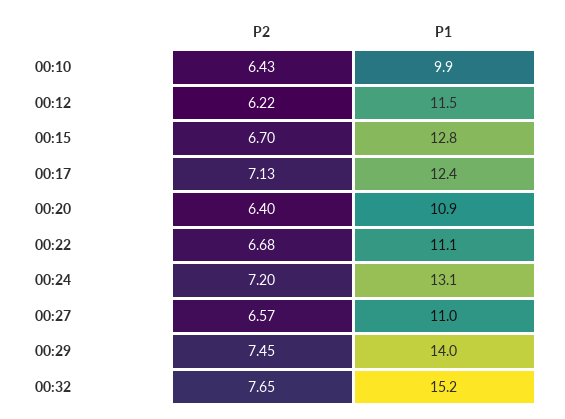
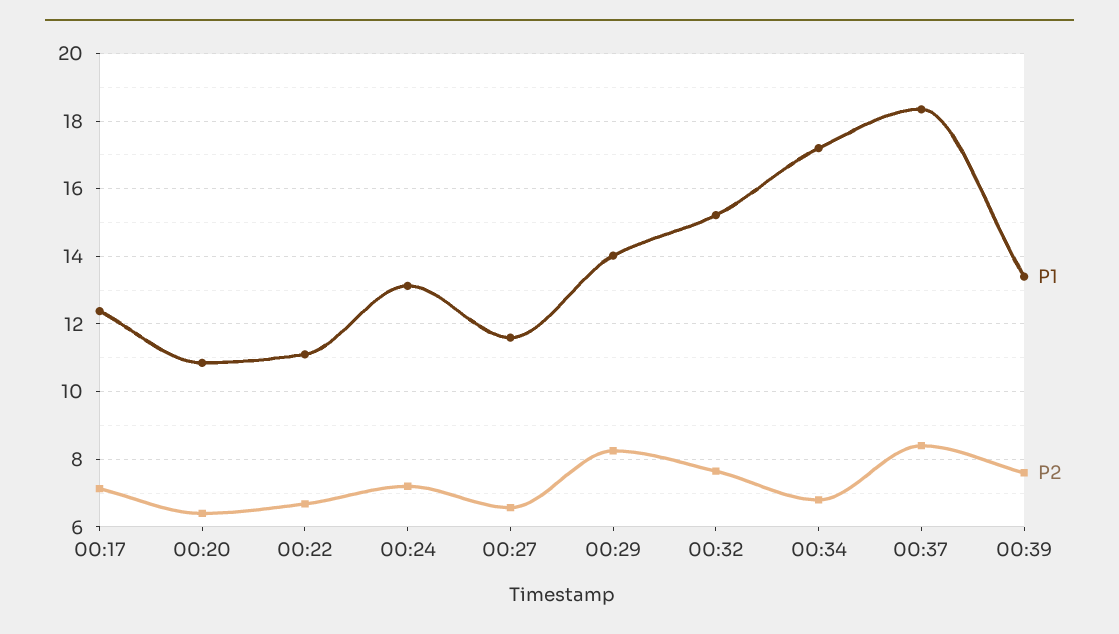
P2, 00:10: 6.43 -> none
P1, 00:10: 9.9 -> none
P2, 00:12: 6.22 -> none
P1, 00:12: 11.5 -> none
P2, 00:15: 6.7 -> none
P1, 00:15: 12.8 -> none
P1, 00:27: 11 -> 11.6
P2, 00:29: 7.45 -> 8.2
P1, 00:34: none -> 17.2
P2, 00:34: none -> 6.8
P1, 00:37: none -> 18.4
P2, 00:37: none -> 8.4
P1, 00:39: none -> 13.4
P2, 00:39: none -> 7.6

